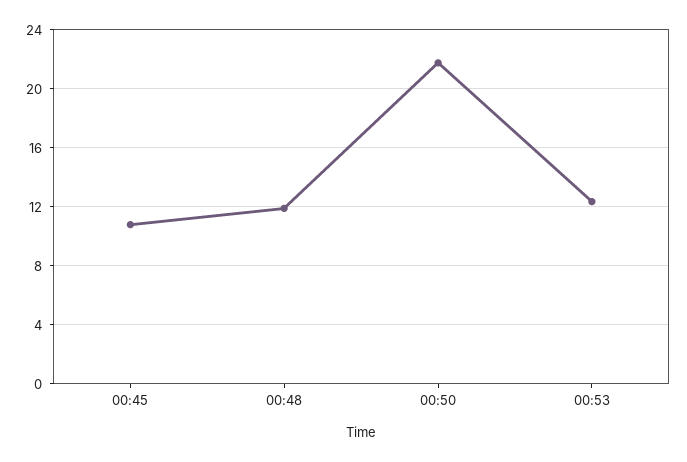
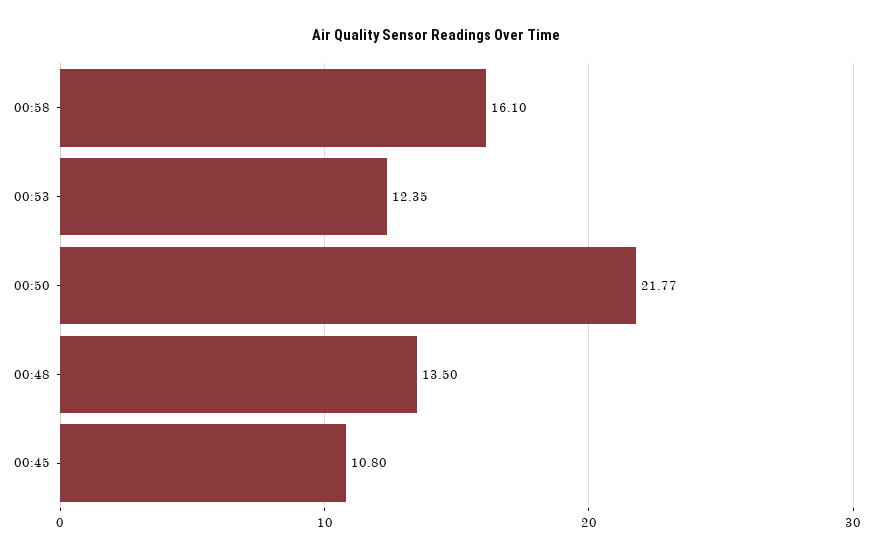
00:48: 12 -> 13.5
00:58: none -> 16.1

